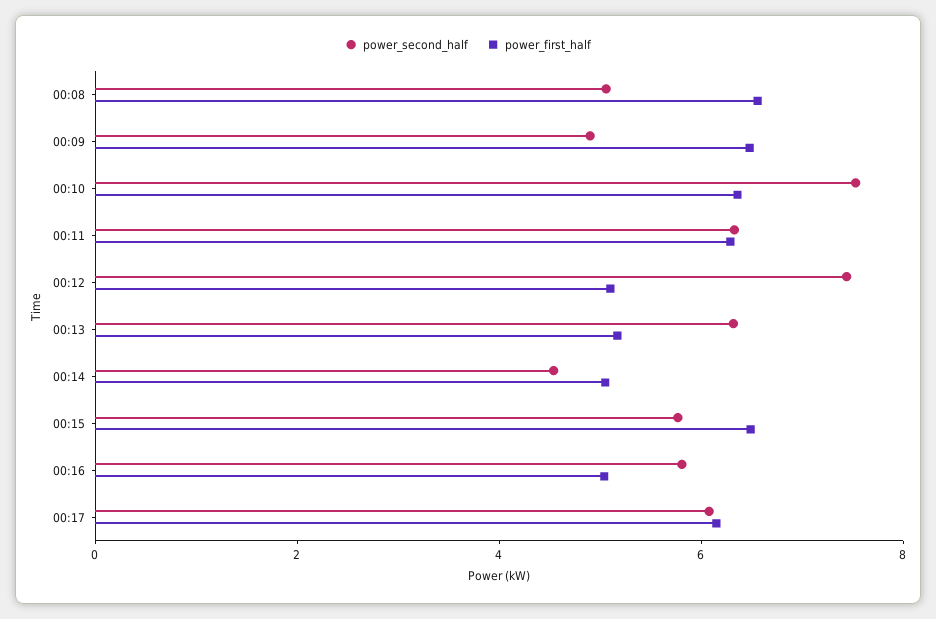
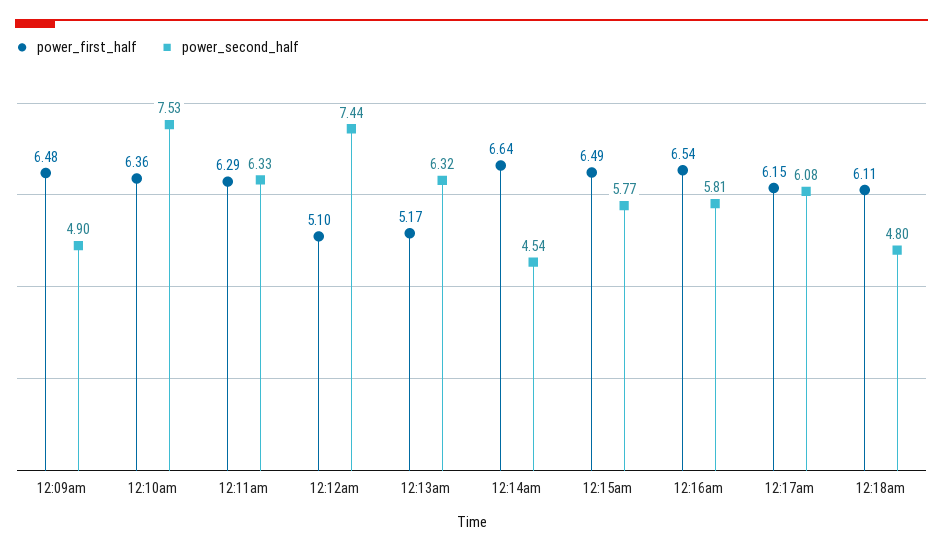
power_second_half, 00:08: 5 -> none
power_first_half, 00:08: 6.5 -> none
power_first_half, 00:14: 5 -> 6.64
power_first_half, 00:16: 5 -> 6.54
power_first_half, 12:18am: none -> 6.11
power_second_half, 12:18am: none -> 4.8

